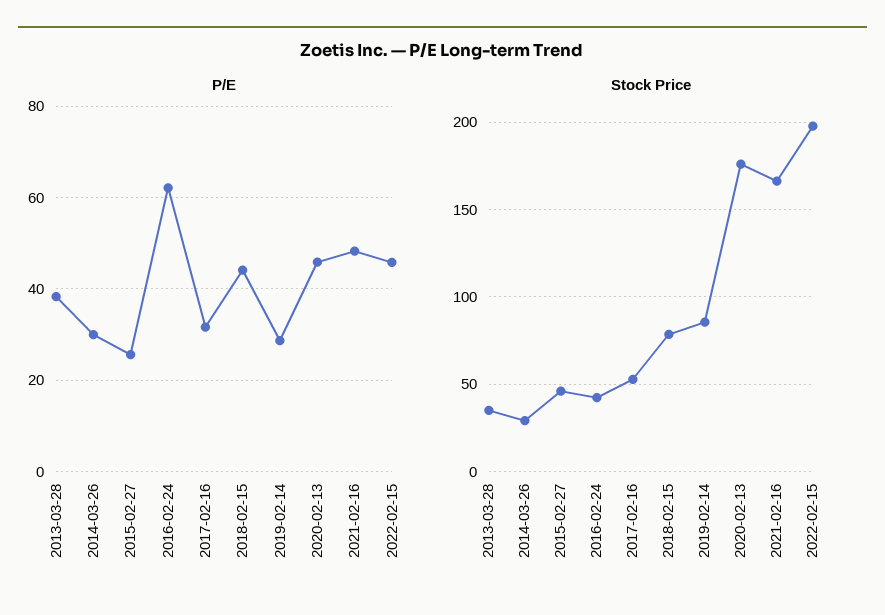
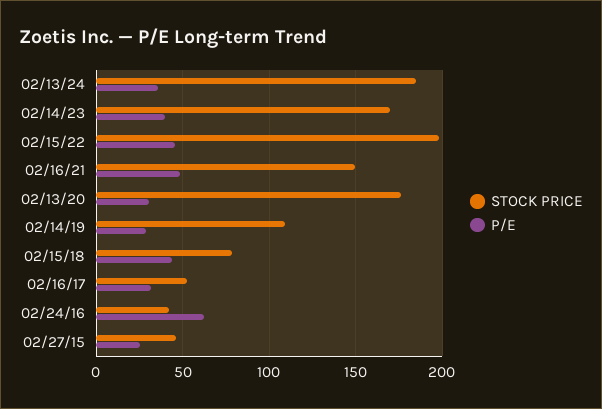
P/E, 2013-03-28: 38 -> none
P/E, 2014-03-26: 30 -> none
P/E, 2020-02-13: 46 -> 30
Stock Price, 2013-03-28: 35 -> none
Stock Price, 2014-03-26: 30 -> none
Stock Price, 2019-02-14: 85 -> 110
Stock Price, 2021-02-16: 165 -> 150
Stock Price, 02/13/24: none -> 185
P/E, 02/13/24: none -> 35
Stock Price, 02/14/23: none -> 170
P/E, 02/14/23: none -> 40

